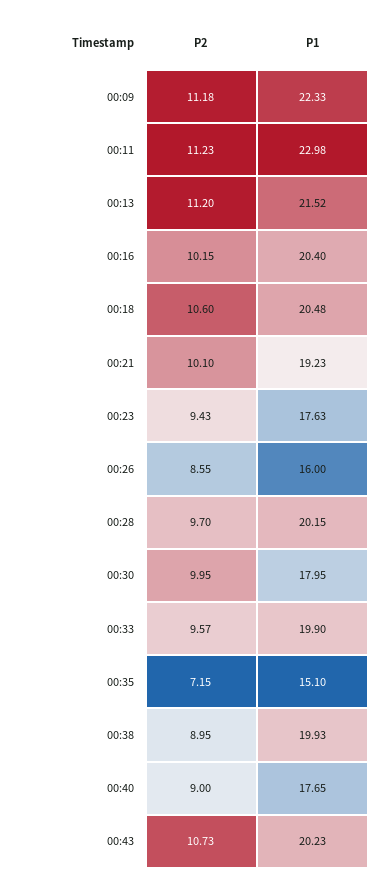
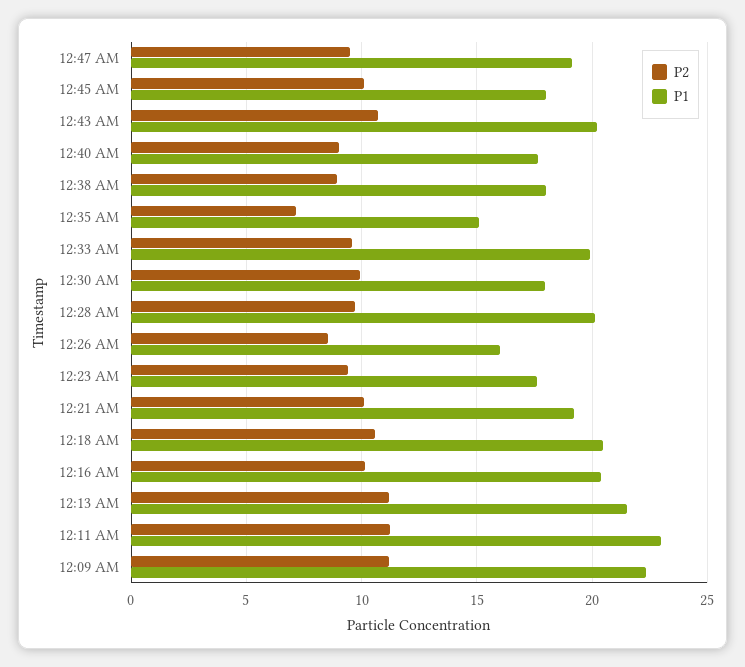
P1, 00:38: 19.93 -> 18
P2, 12:47 AM: none -> 9.5
P1, 12:47 AM: none -> 19
P2, 12:45 AM: none -> 10
P1, 12:45 AM: none -> 18

